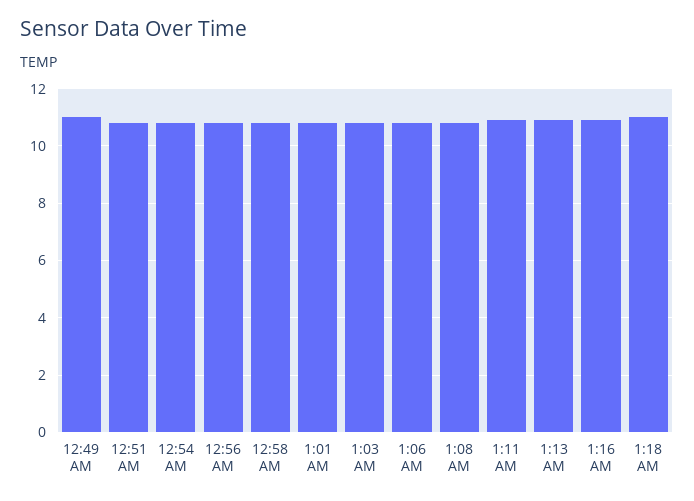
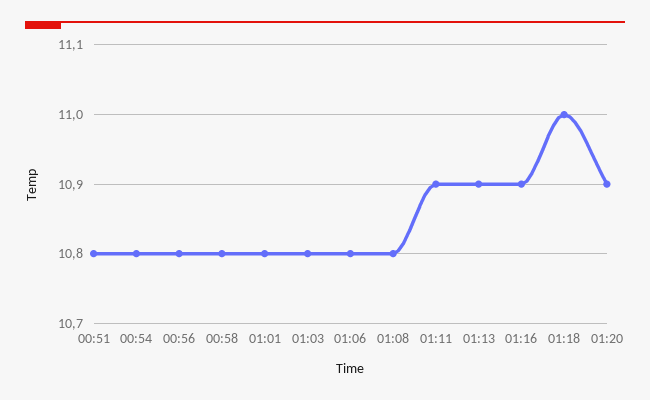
12:49 AM: 11 -> none
01:20: none -> 10.9

